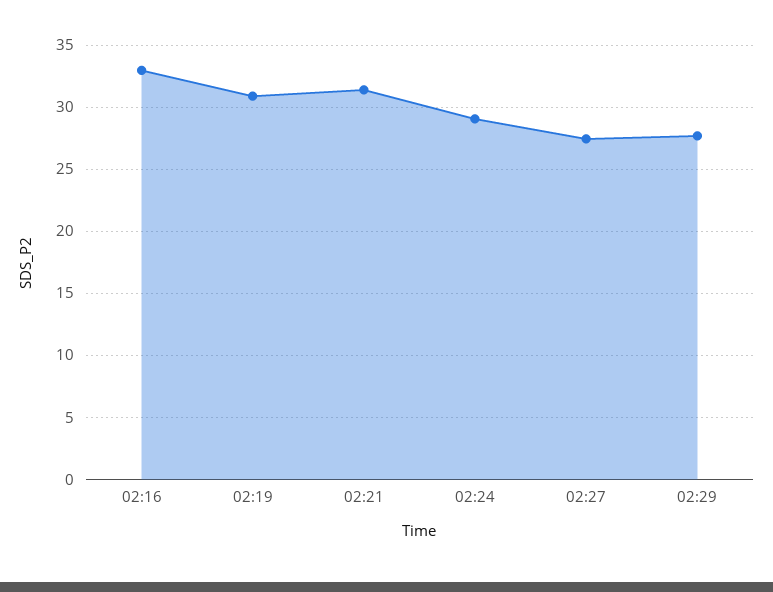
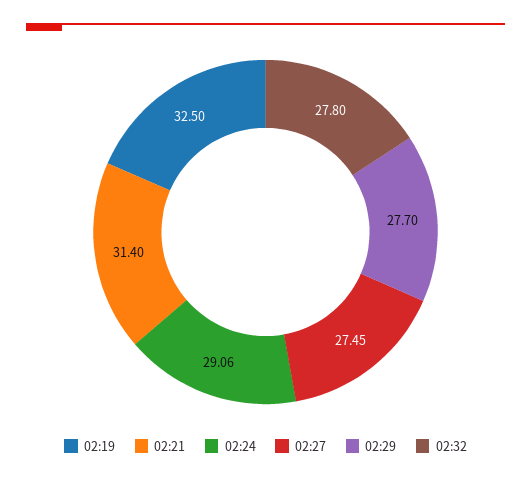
02:16: 33 -> none
02:19: 31 -> 32.5
02:32: none -> 27.8

